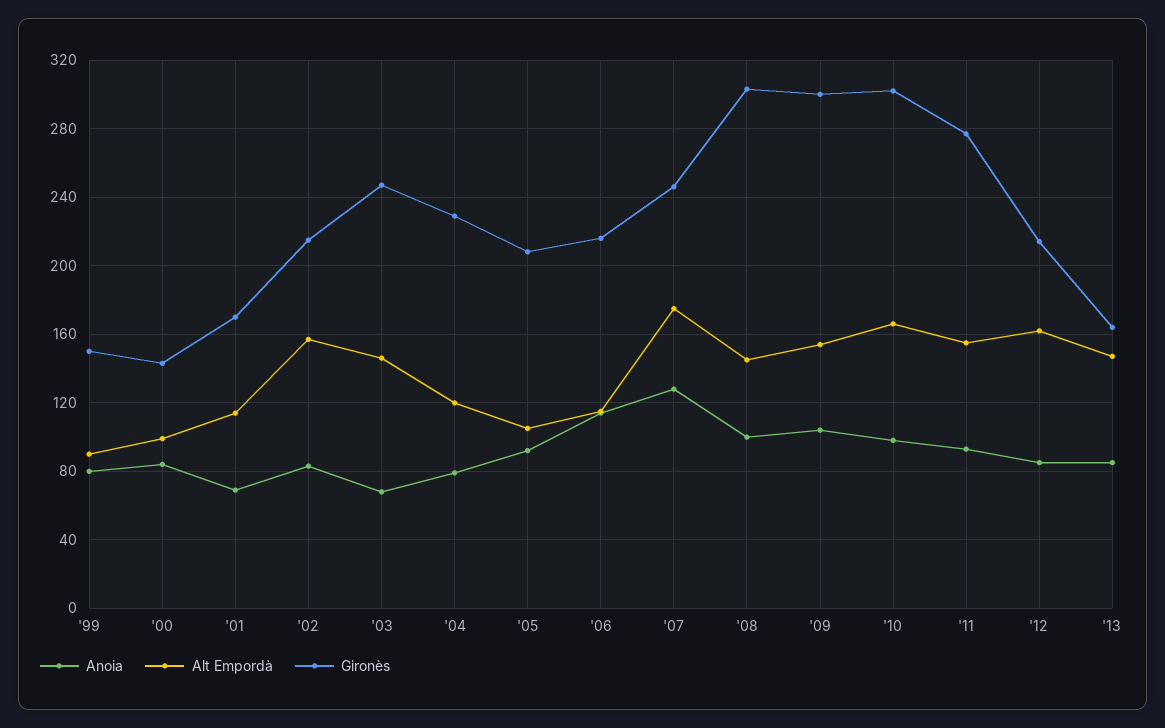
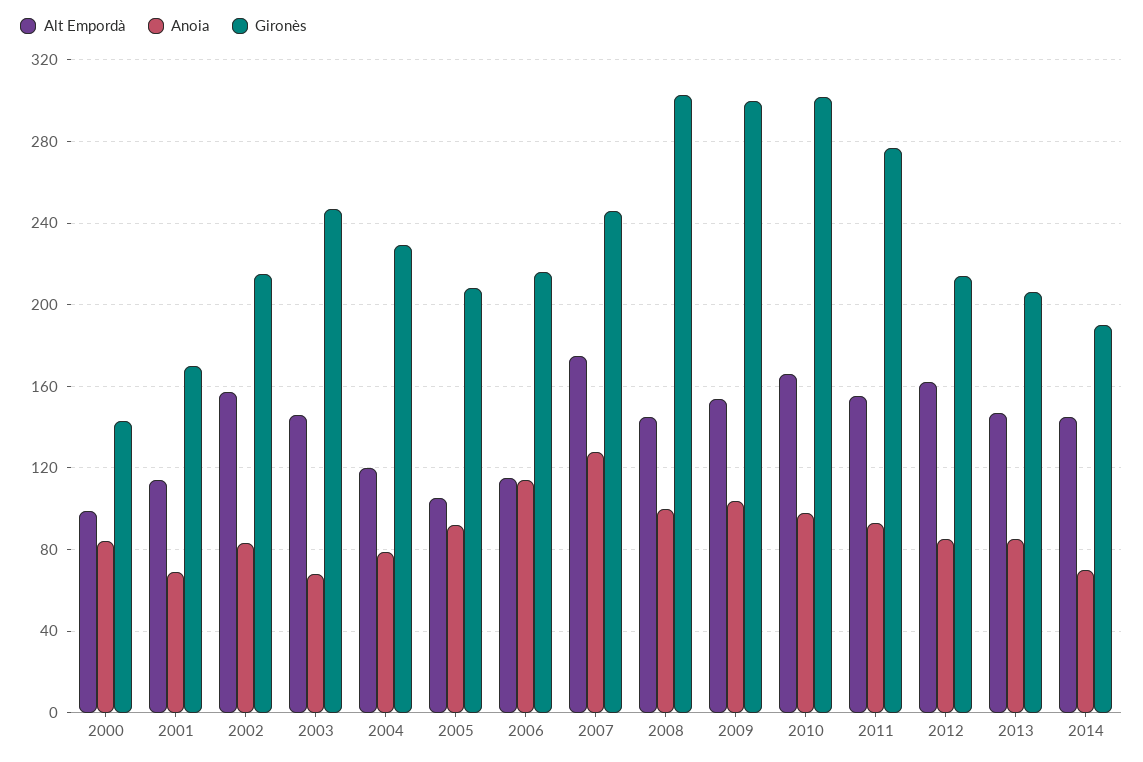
Anoia, '99: 80 -> none
Alt Empordà, '99: 90 -> none
Gironès, '99: 150 -> none
Gironès, '13: 165 -> 205
Alt Empordà, 2014: none -> 145
Anoia, 2014: none -> 70
Gironès, 2014: none -> 190

